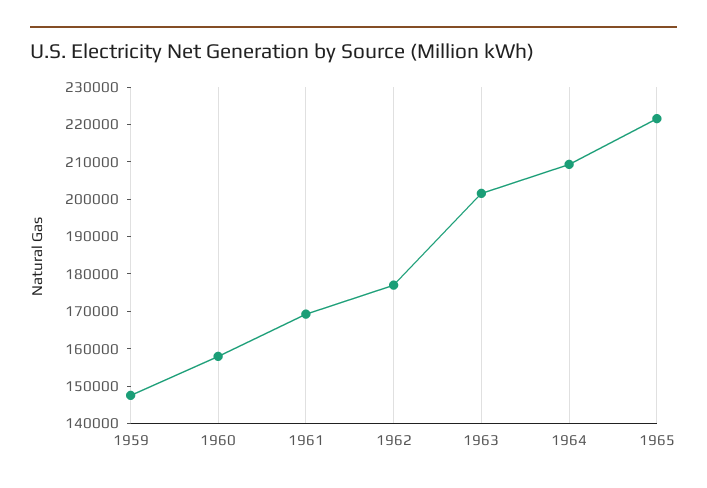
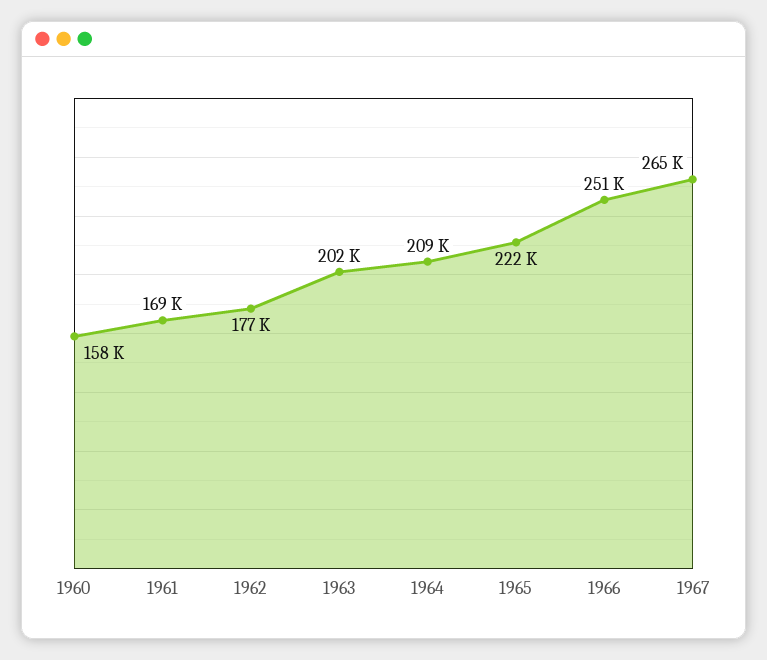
1959: 147500 -> none
1966: none -> 251000
1967: none -> 265000

